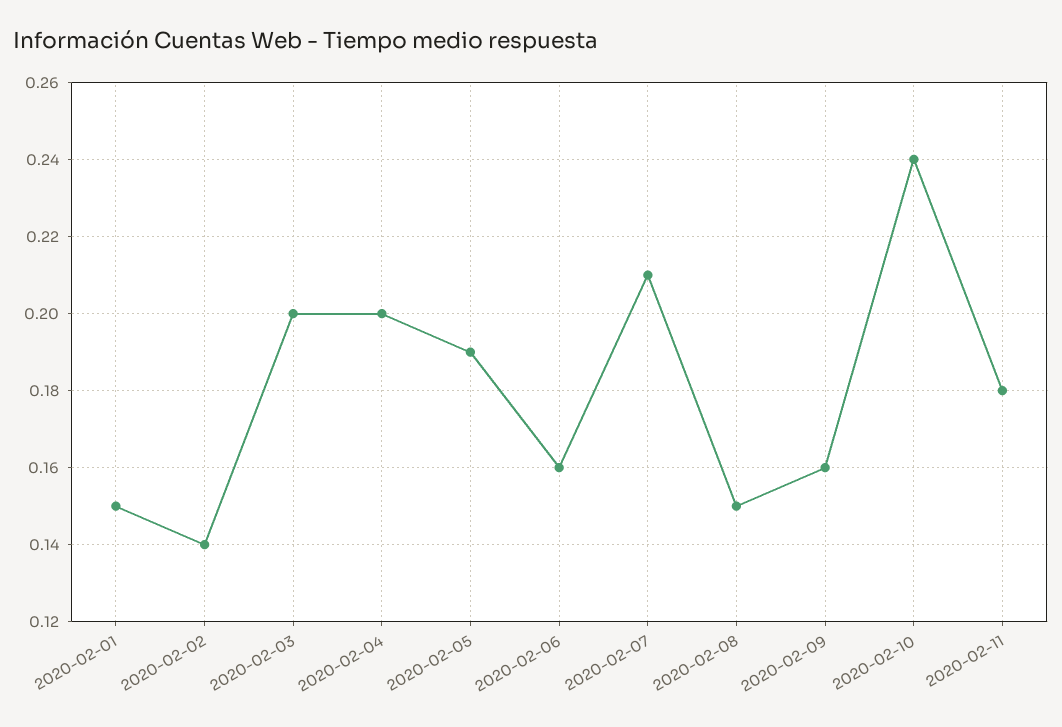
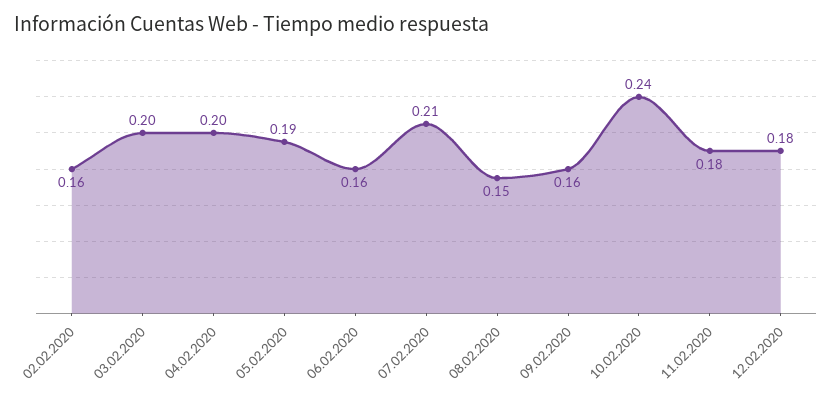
2020-02-01: 0.15 -> none
2020-02-02: 0.14 -> 0.16
12.02.2020: none -> 0.18

